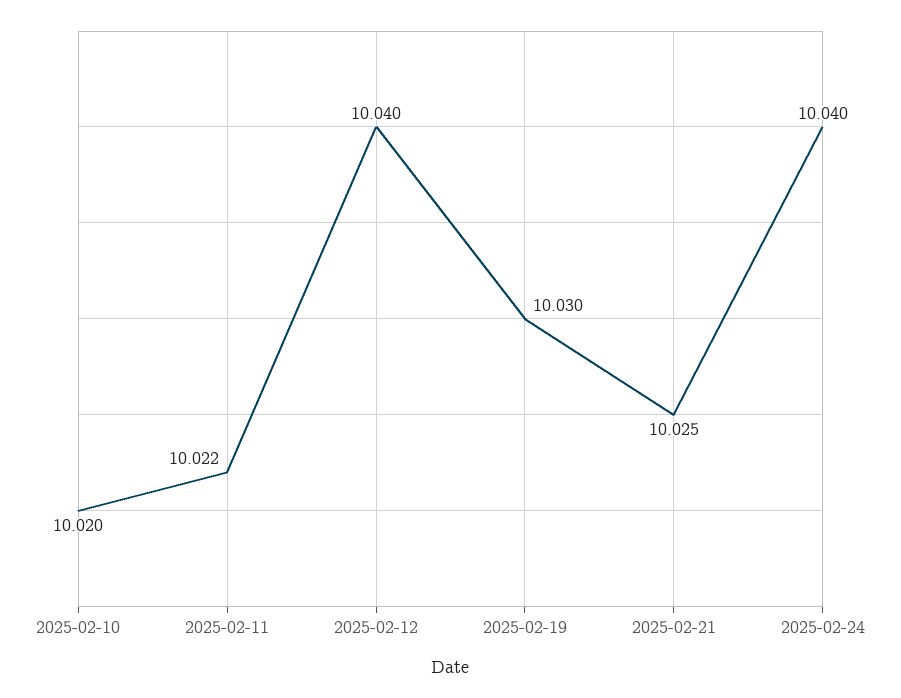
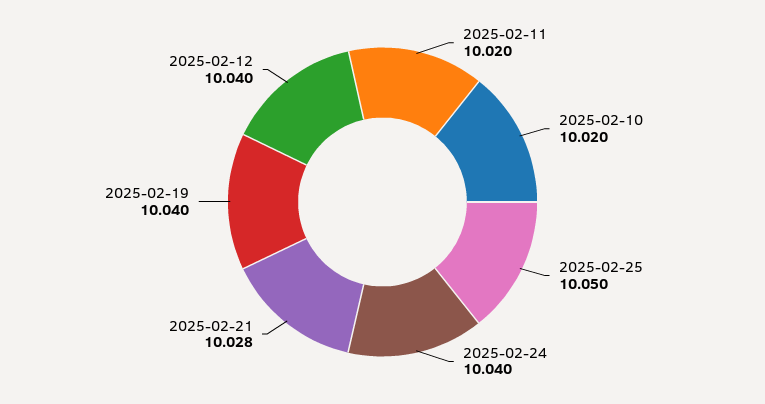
2025-02-11: 10.022 -> 10.02
2025-02-19: 10.03 -> 10.04
2025-02-21: 10.025 -> 10.028
2025-02-25: none -> 10.05

